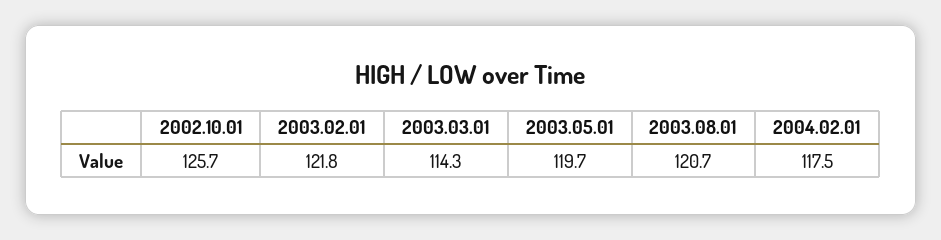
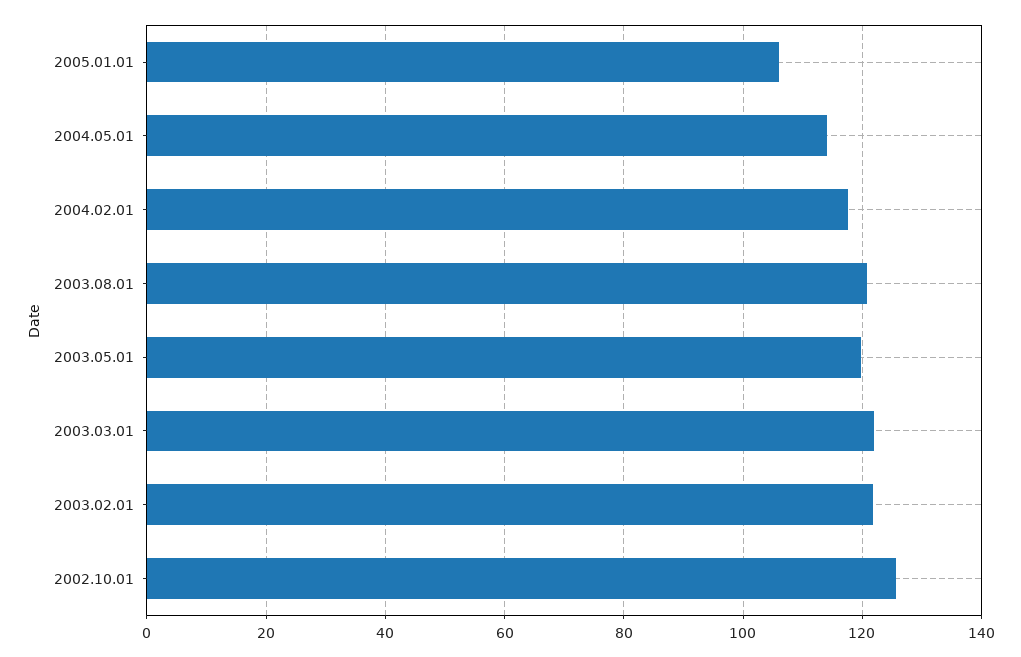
2003.03.01: 114.3 -> 122
2005.01.01: none -> 106
2004.05.01: none -> 114

